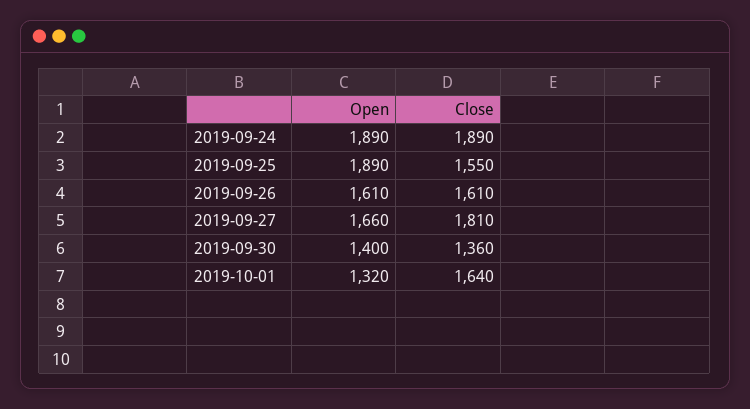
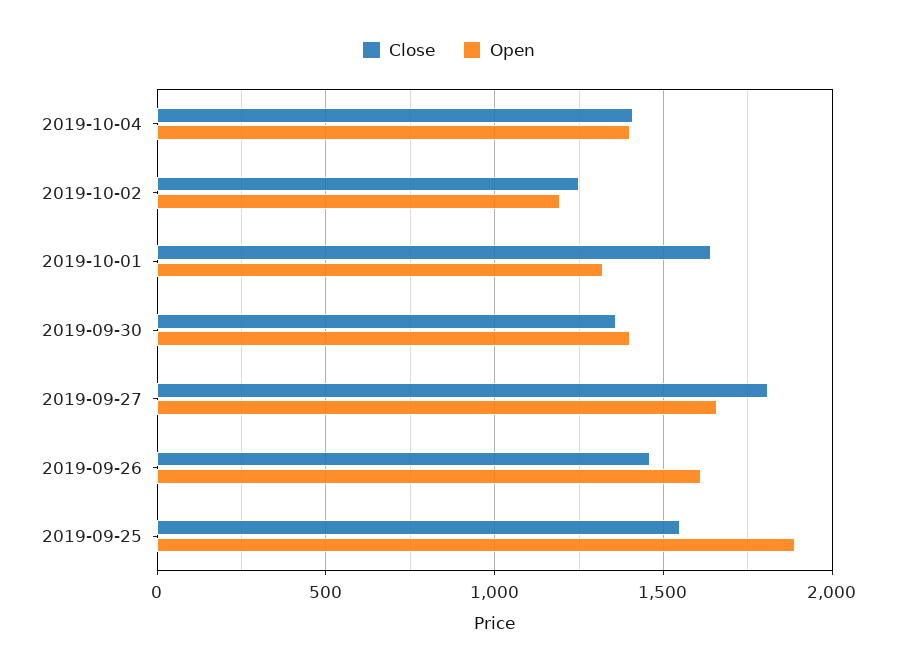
Open, 2019-09-24: 1890 -> none
Close, 2019-09-24: 1890 -> none
Close, 2019-09-26: 1610 -> 1450
Close, 2019-10-04: none -> 1400
Open, 2019-10-04: none -> 1400
Close, 2019-10-02: none -> 1250
Open, 2019-10-02: none -> 1200

